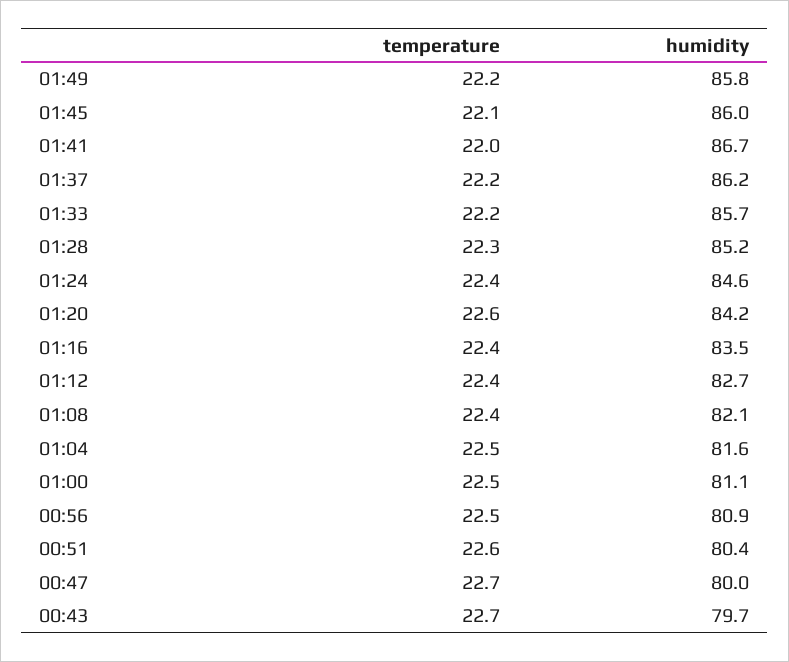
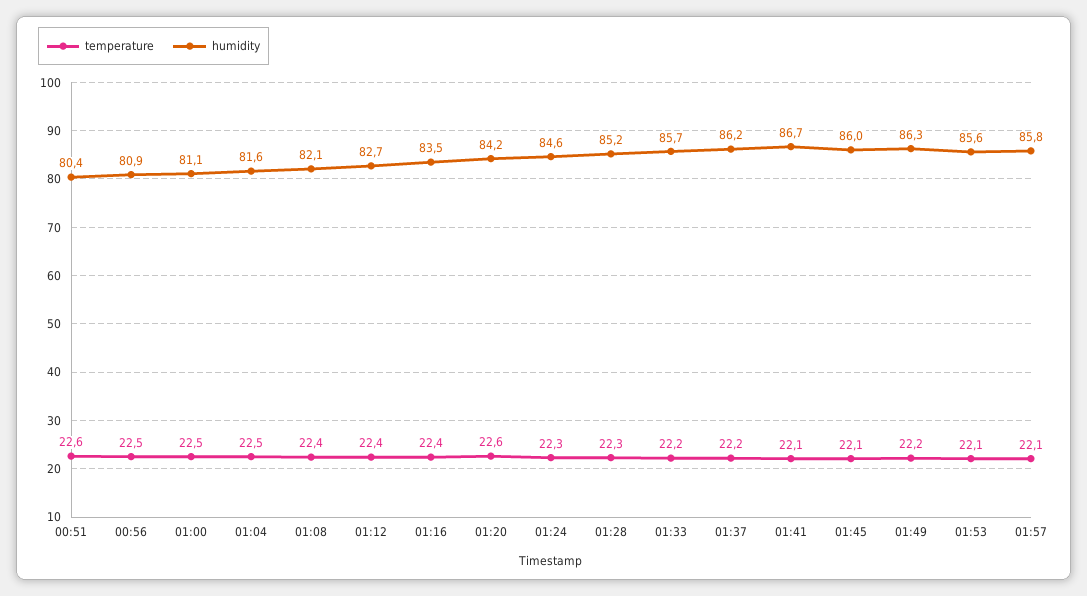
humidity, 01:49: 85.8 -> 86.3
temperature, 01:41: 22 -> 22.1
temperature, 01:24: 22.4 -> 22.3
temperature, 00:47: 22.7 -> none
humidity, 00:47: 80 -> none
temperature, 00:43: 22.7 -> none
humidity, 00:43: 79.7 -> none
temperature, 01:53: none -> 22.1
humidity, 01:53: none -> 85.6
temperature, 01:57: none -> 22.1
humidity, 01:57: none -> 85.8

